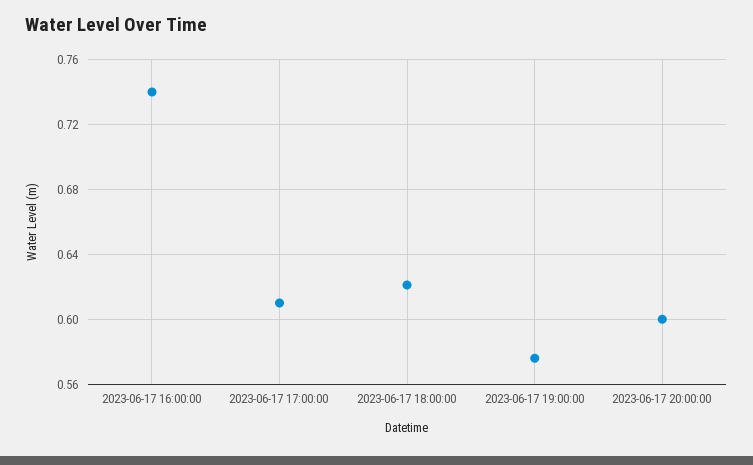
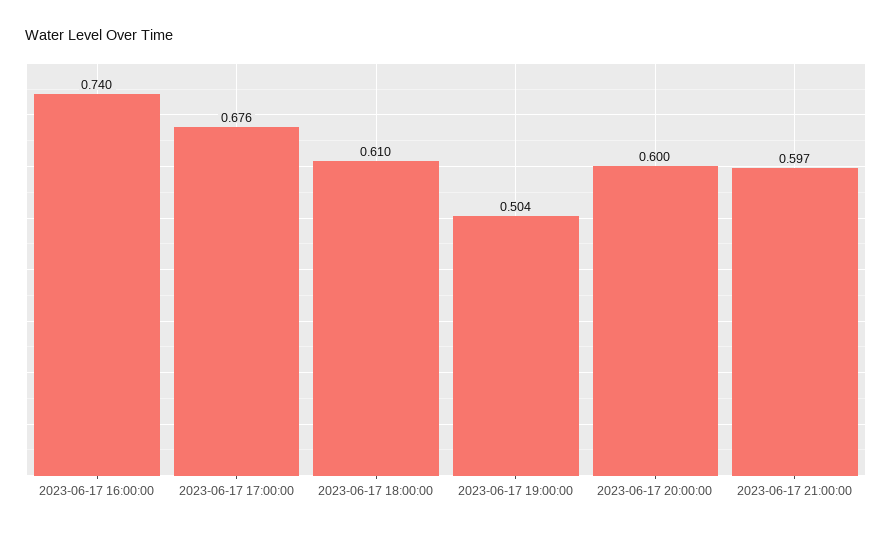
2023-06-17 17:00:00: 0.61 -> 0.676
2023-06-17 18:00:00: 0.62 -> 0.61
2023-06-17 19:00:00: 0.575 -> 0.504
2023-06-17 21:00:00: none -> 0.597

